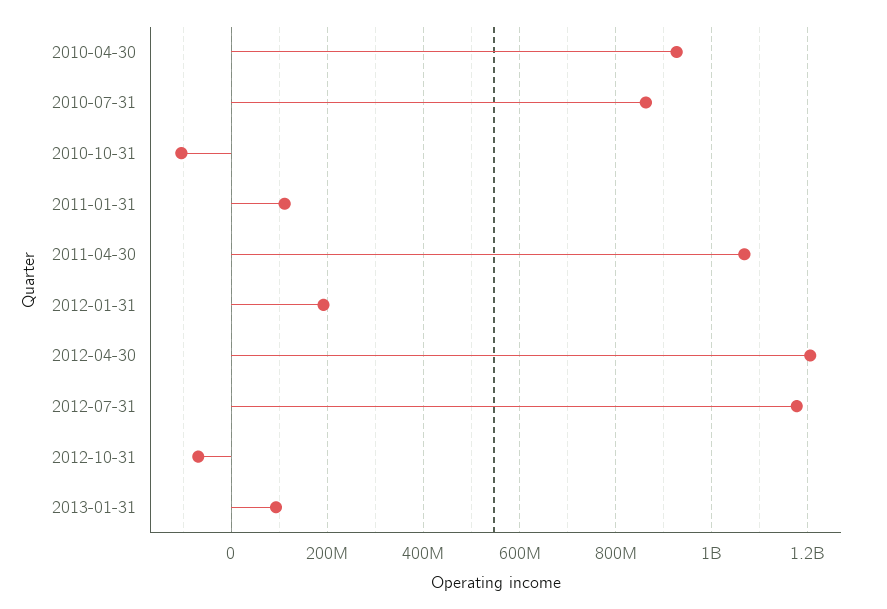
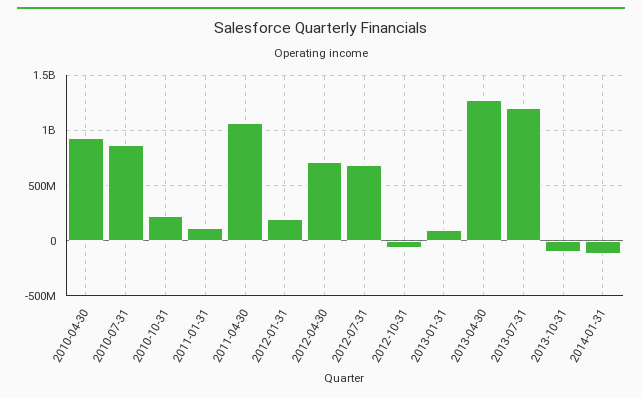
2010-10-31: -100000000 -> 200000000
2012-04-30: 1200000000 -> 700000000
2012-07-31: 1180000000 -> 700000000
2013-04-30: none -> 1300000000
2013-07-31: none -> 1200000000
2013-10-31: none -> -100000000
2014-01-31: none -> -100000000

